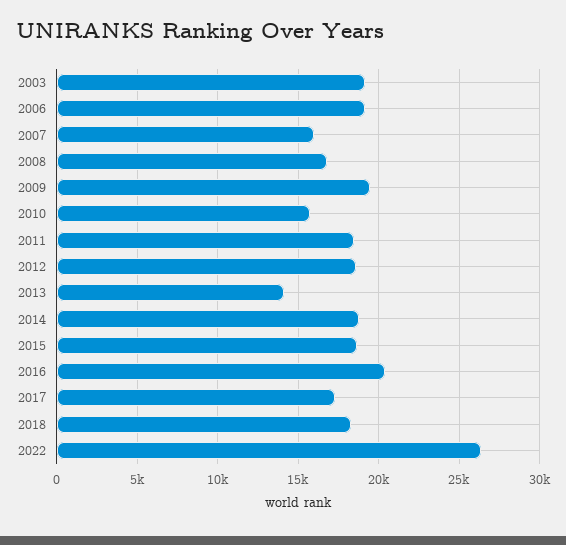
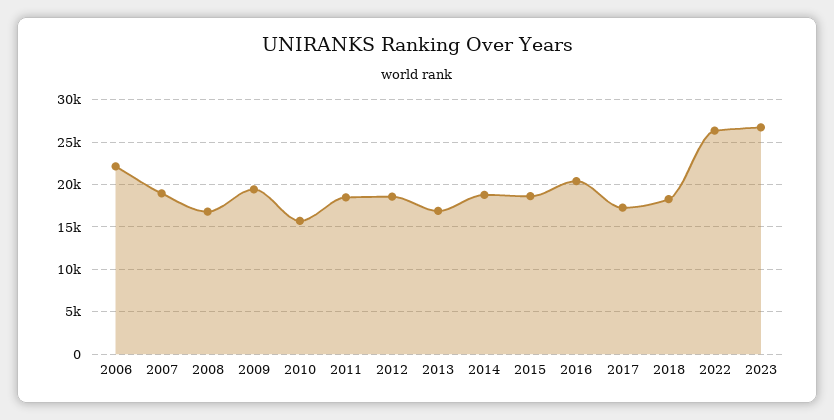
2003: 19000 -> none
2006: 19000 -> 22000
2007: 16000 -> 19000
2013: 14000 -> 17000
2023: none -> 27000

